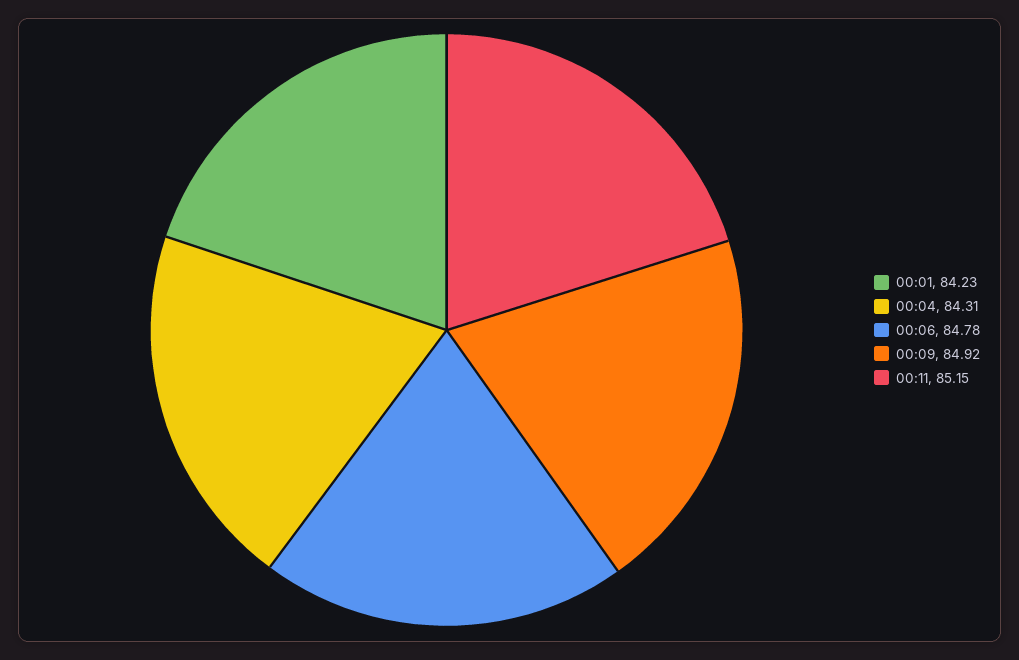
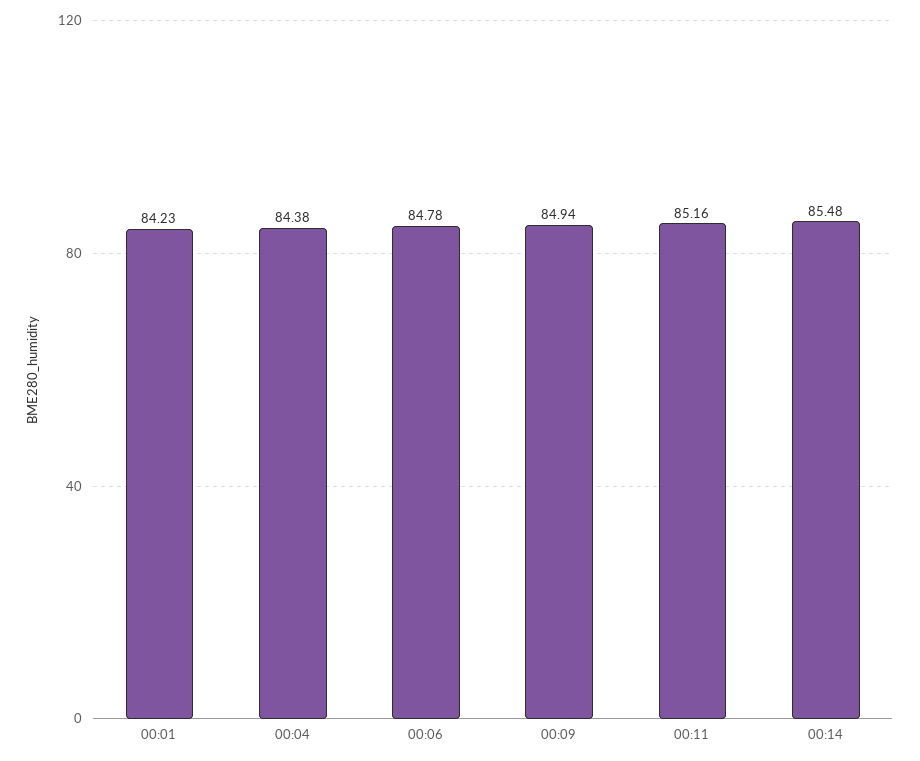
00:04: 84.31 -> 84.38
00:09: 84.92 -> 84.94
00:11: 85.15 -> 85.16
00:14: none -> 85.48

